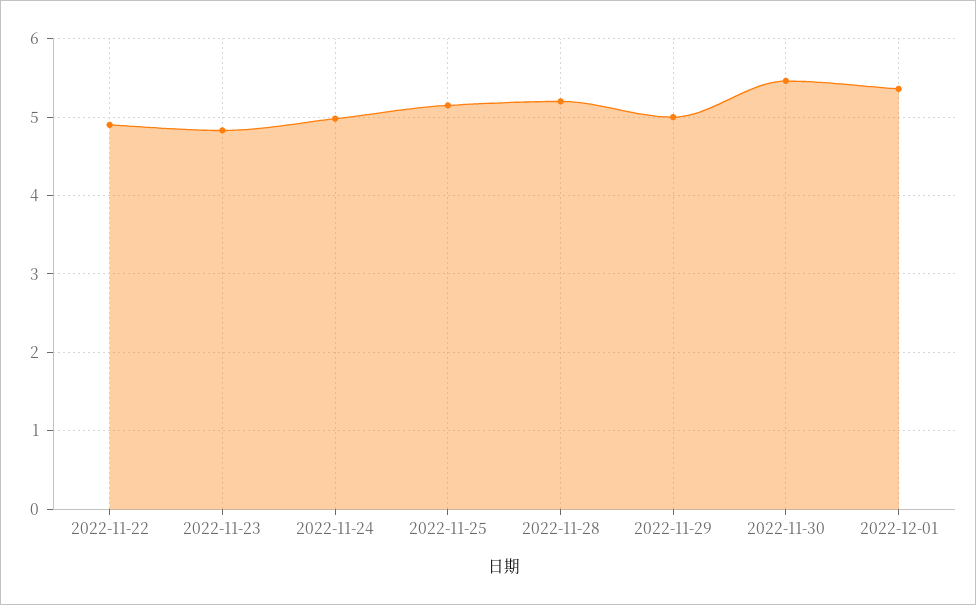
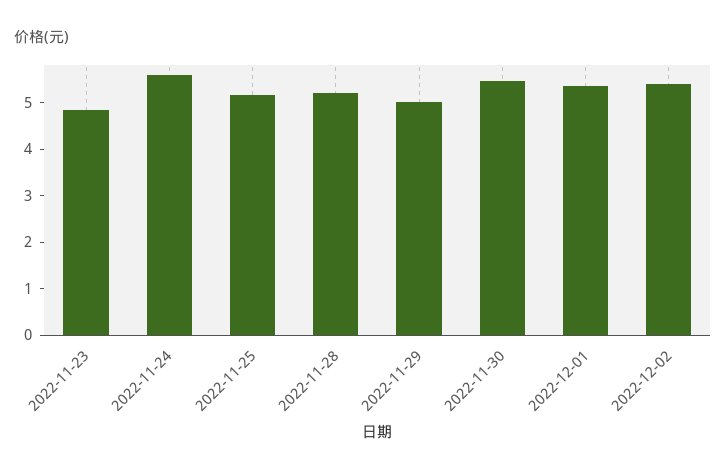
2022-11-22: 4.9 -> none
2022-11-24: 5 -> 5.6
2022-12-02: none -> 5.4

